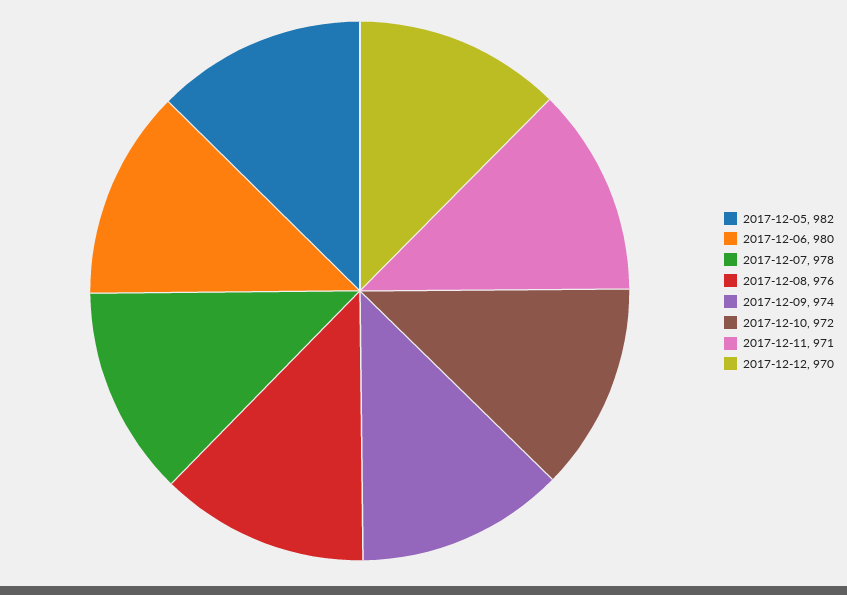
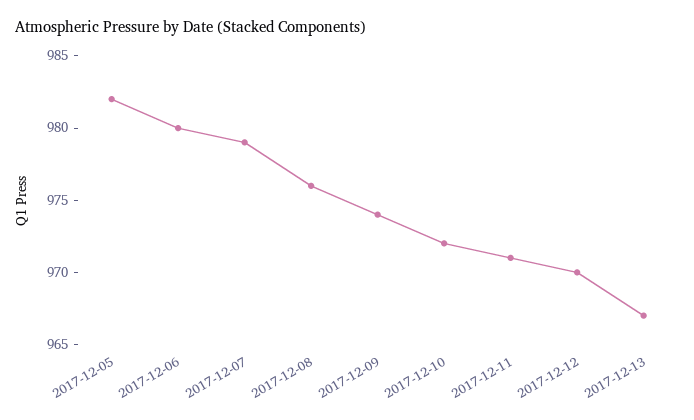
2017-12-07: 978 -> 979
2017-12-13: none -> 967

